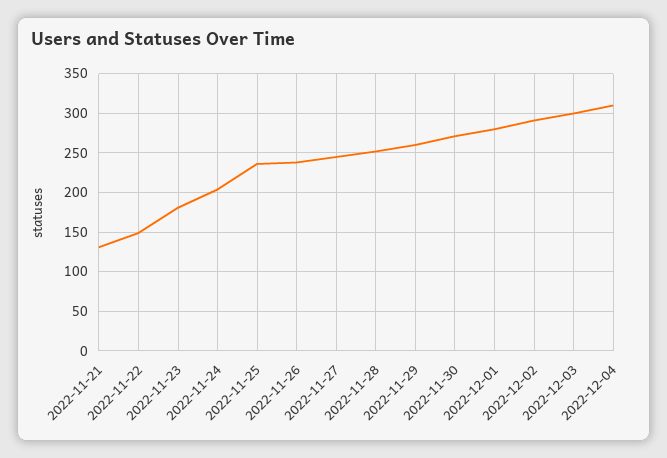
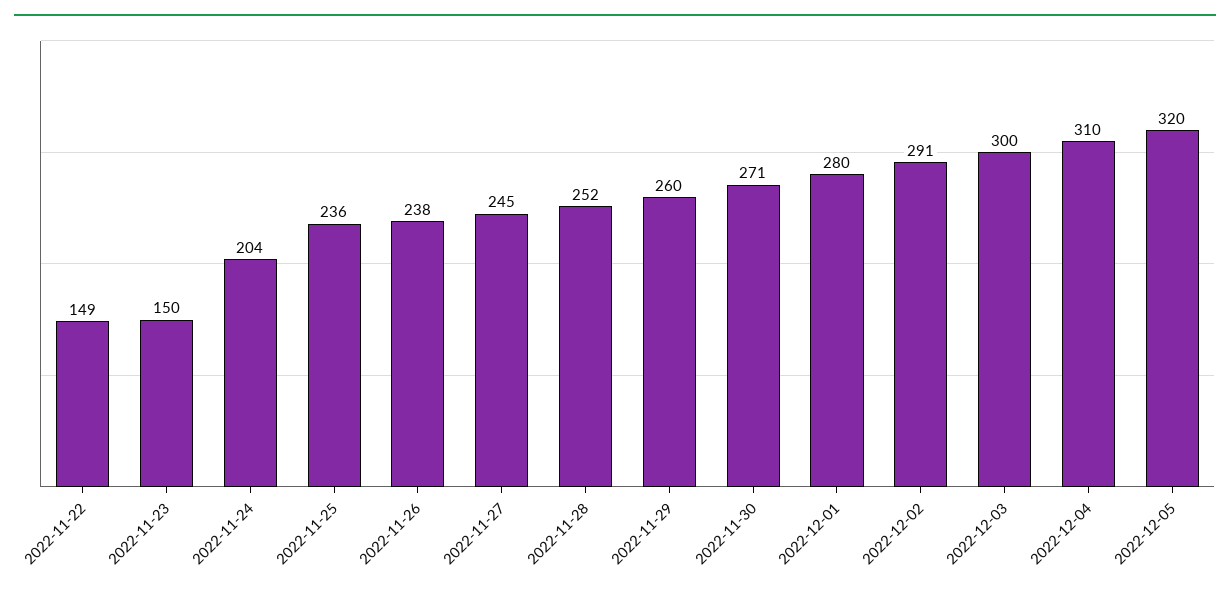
2022-11-21: 130 -> none
2022-11-23: 180 -> 150
2022-12-05: none -> 320

